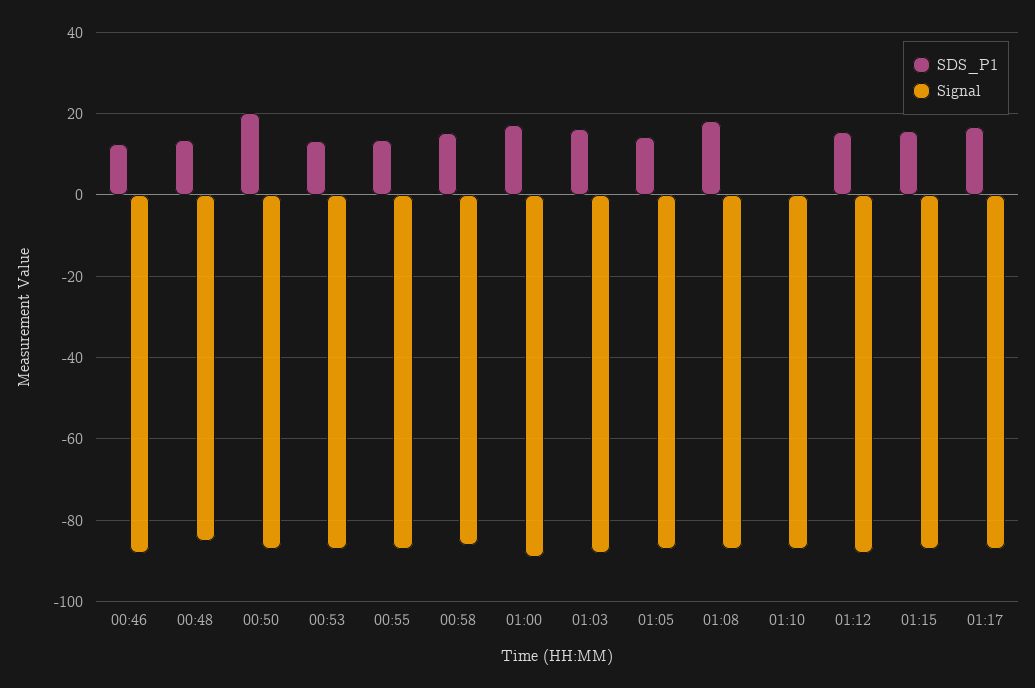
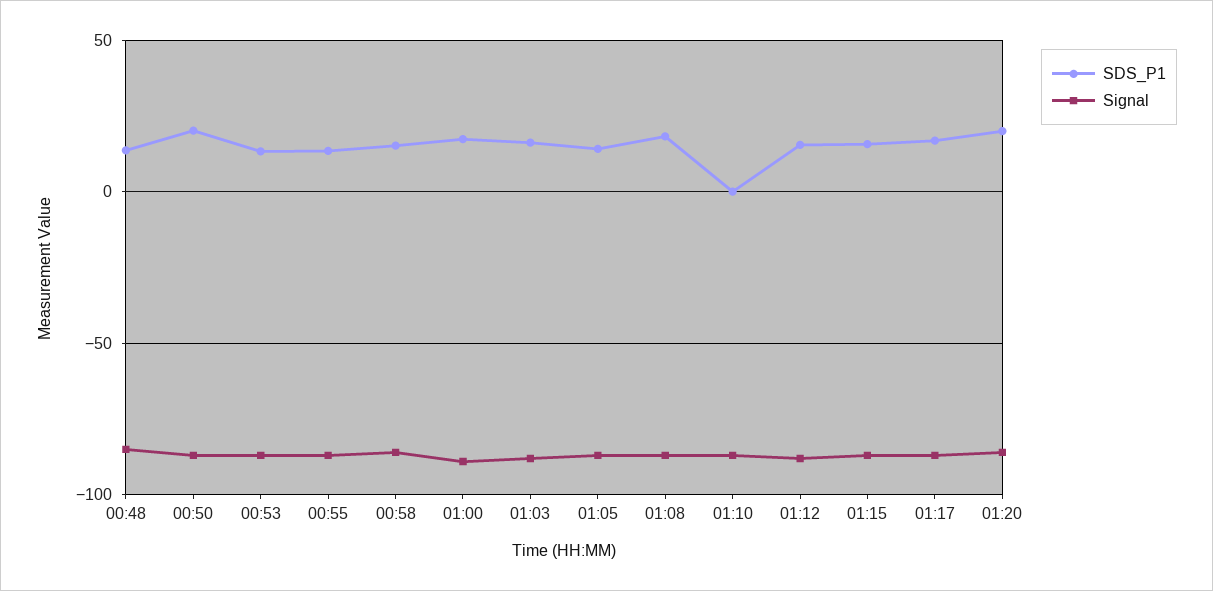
SDS_P1, 00:46: 12 -> none
Signal, 00:46: -88 -> none
SDS_P1, 01:20: none -> 20
Signal, 01:20: none -> -85

